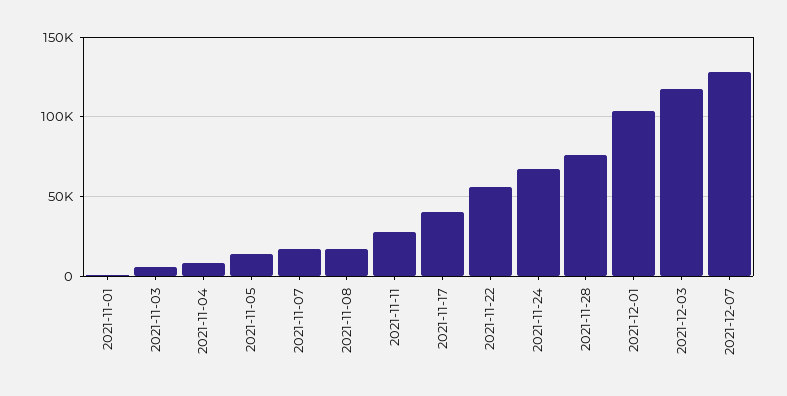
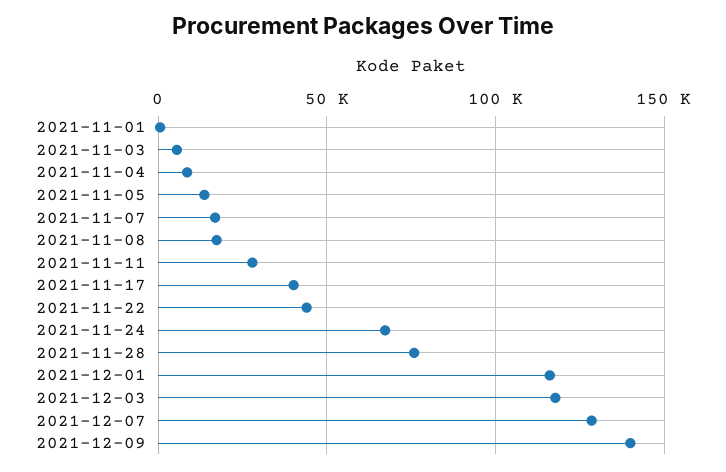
2021-11-22: 55000 -> 45000
2021-12-01: 105000 -> 115000
2021-12-09: none -> 140000

